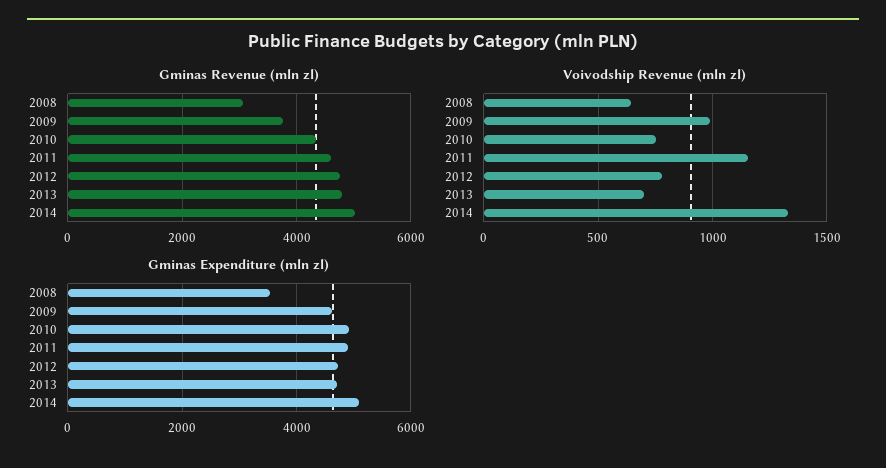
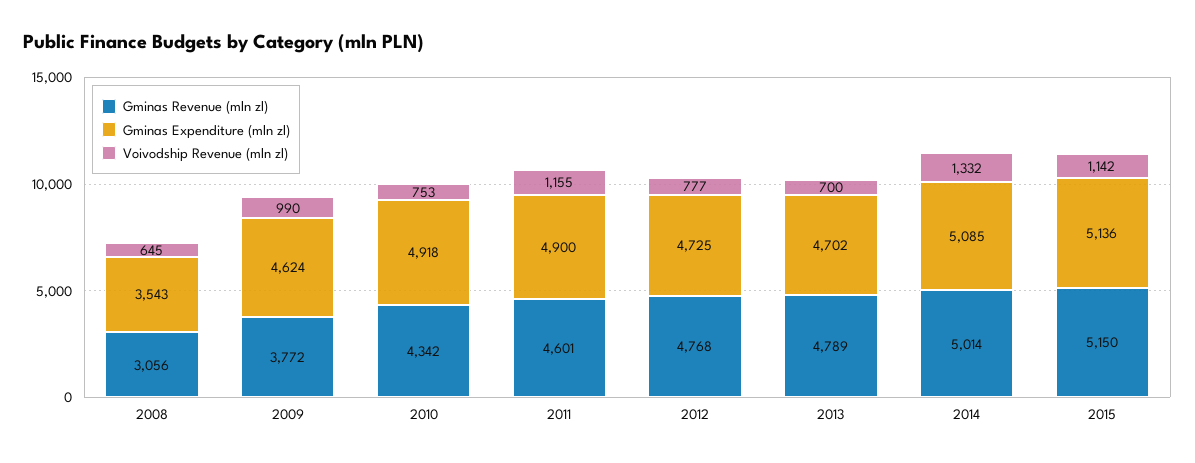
Gminas Revenue (mln zl), 2015: none -> 5150
Gminas Expenditure (mln zl), 2015: none -> 5136
Voivodship Revenue (mln zl), 2015: none -> 1142

